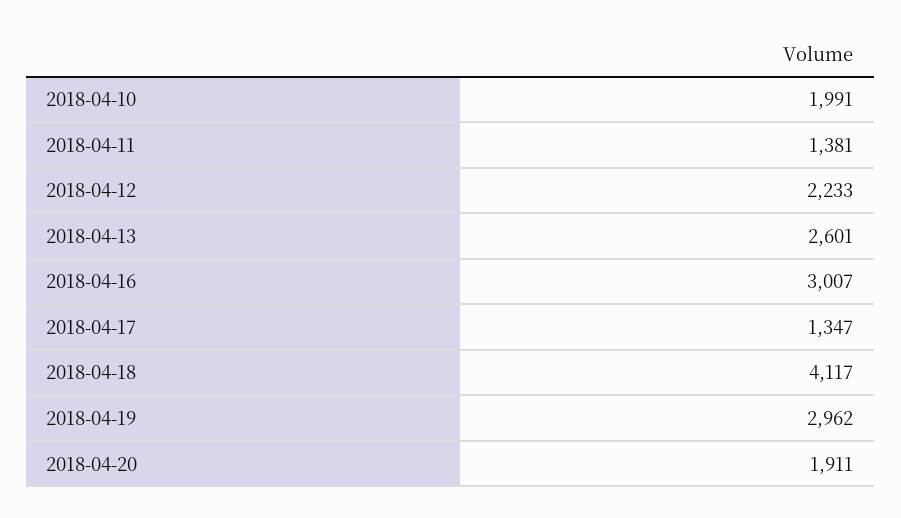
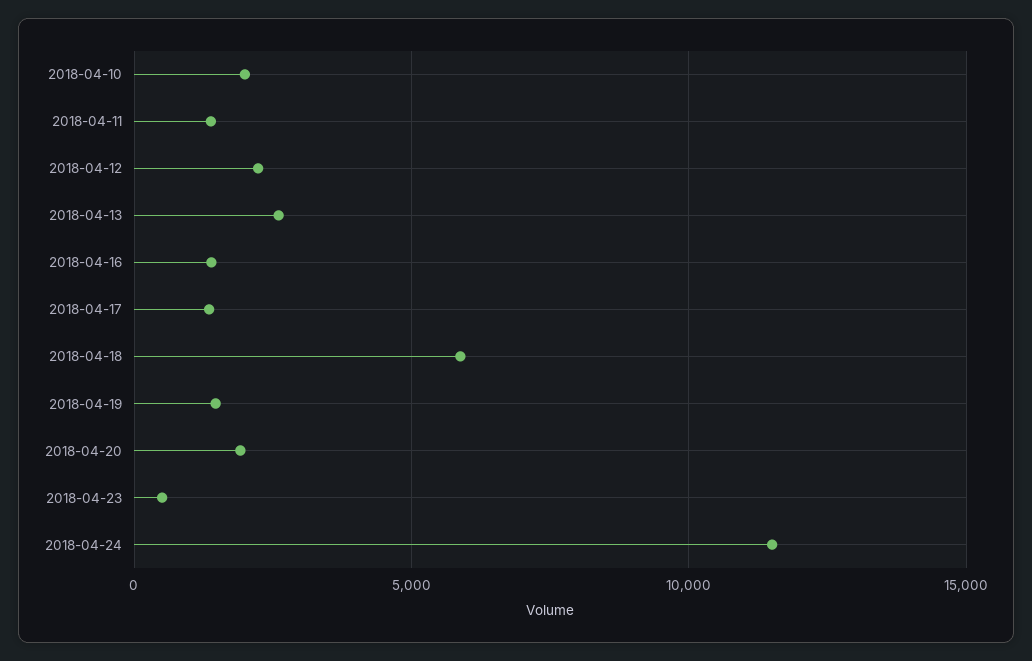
2018-04-16: 3007 -> 1500
2018-04-18: 4117 -> 6000
2018-04-19: 2962 -> 1500
2018-04-23: none -> 500
2018-04-24: none -> 11500

